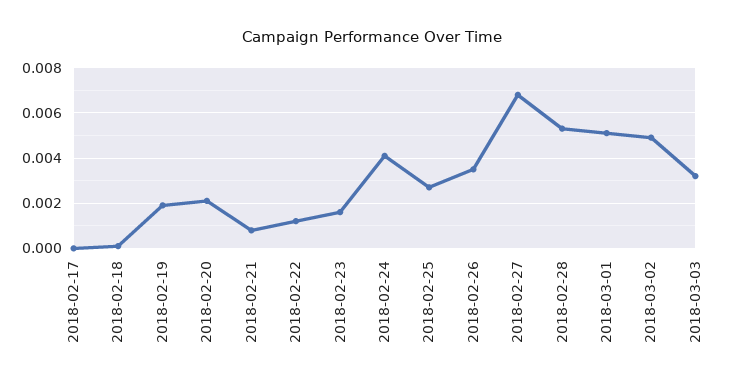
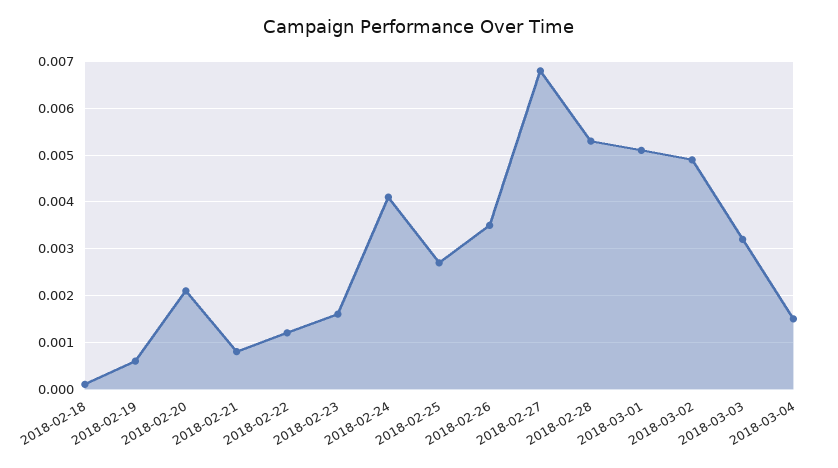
2018-02-17: 0 -> none
2018-02-19: 0.002 -> 0.0005
2018-03-04: none -> 0.0015

